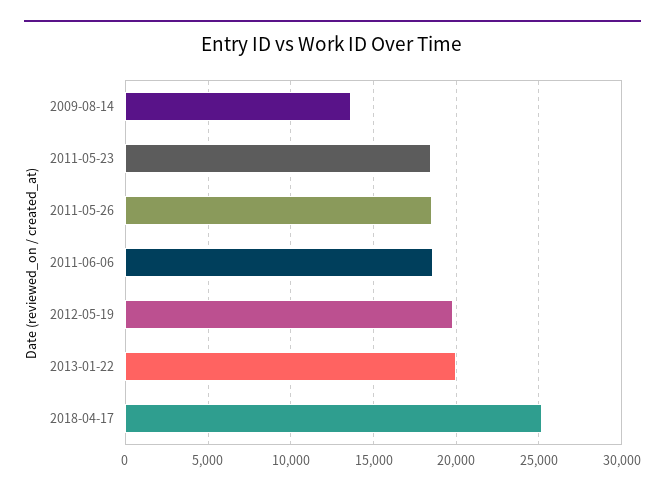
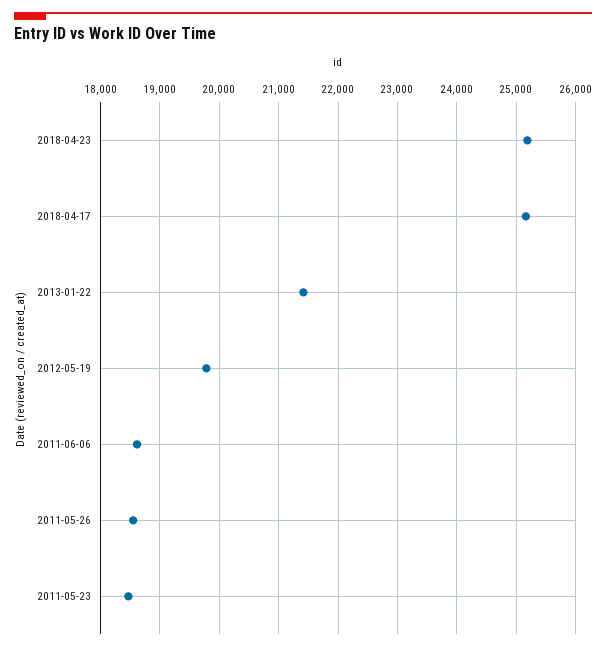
2009-08-14: 13500 -> none
2013-01-22: 20000 -> 21400
2018-04-23: none -> 25200

